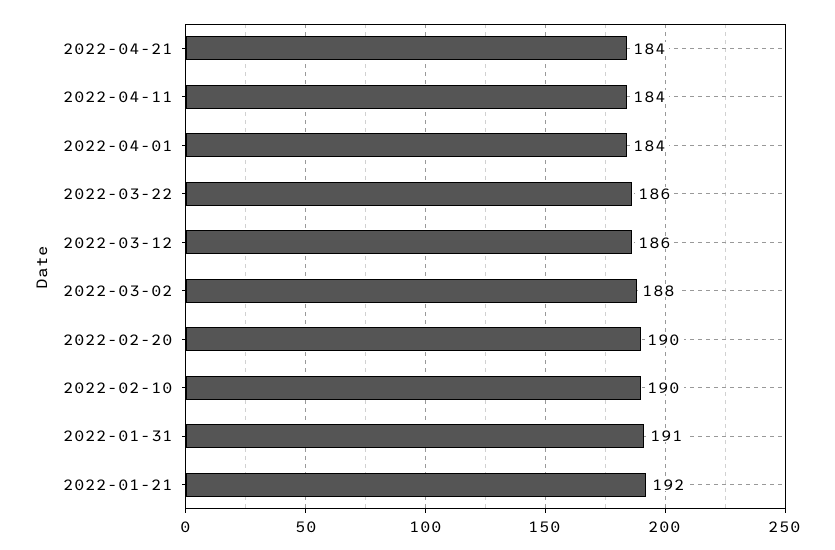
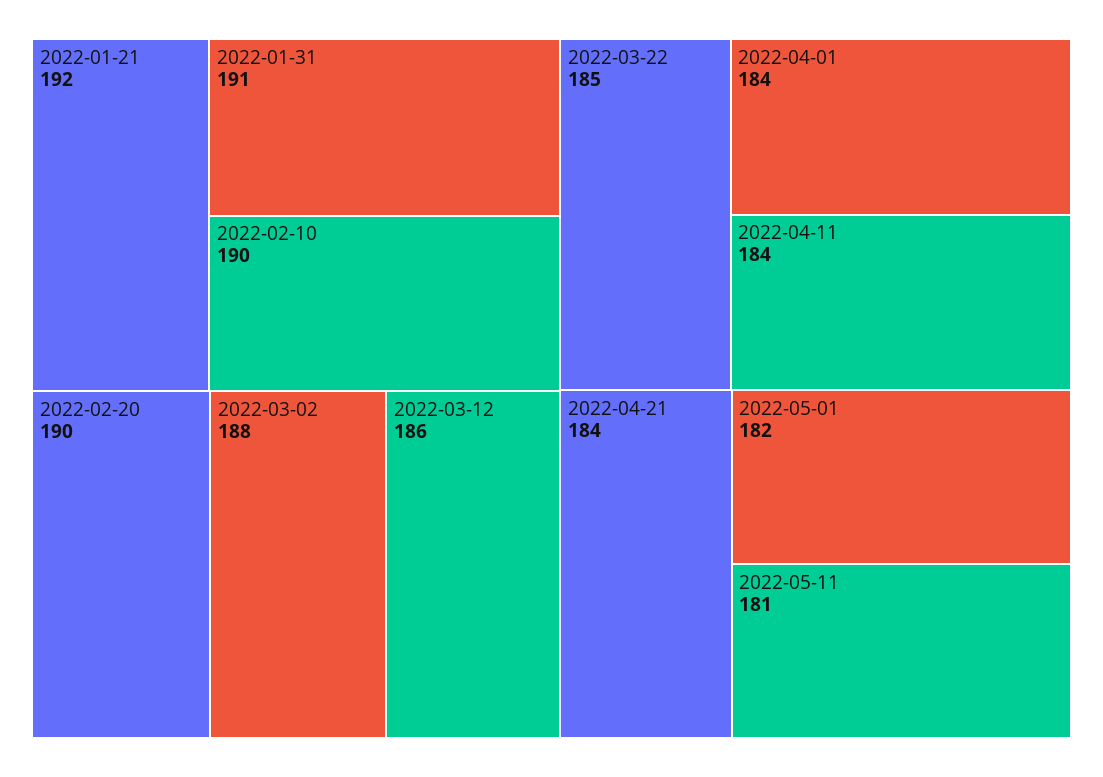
2022-03-22: 186 -> 185
2022-05-01: none -> 182
2022-05-11: none -> 181

